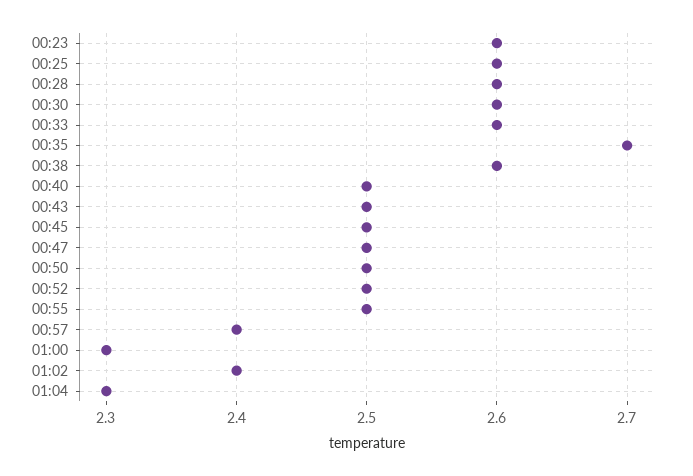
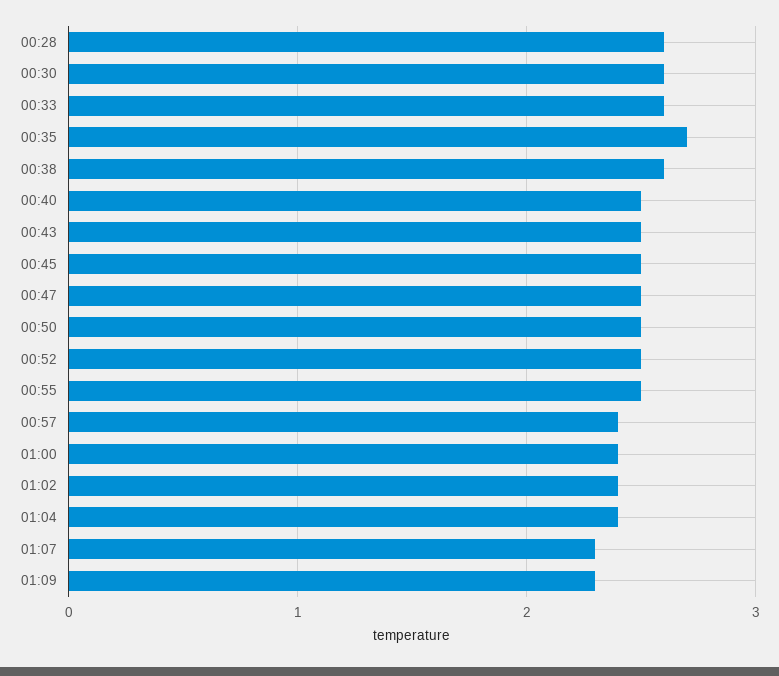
00:23: 2.6 -> none
00:25: 2.6 -> none
01:00: 2.3 -> 2.4
01:04: 2.3 -> 2.4
01:07: none -> 2.3
01:09: none -> 2.3

